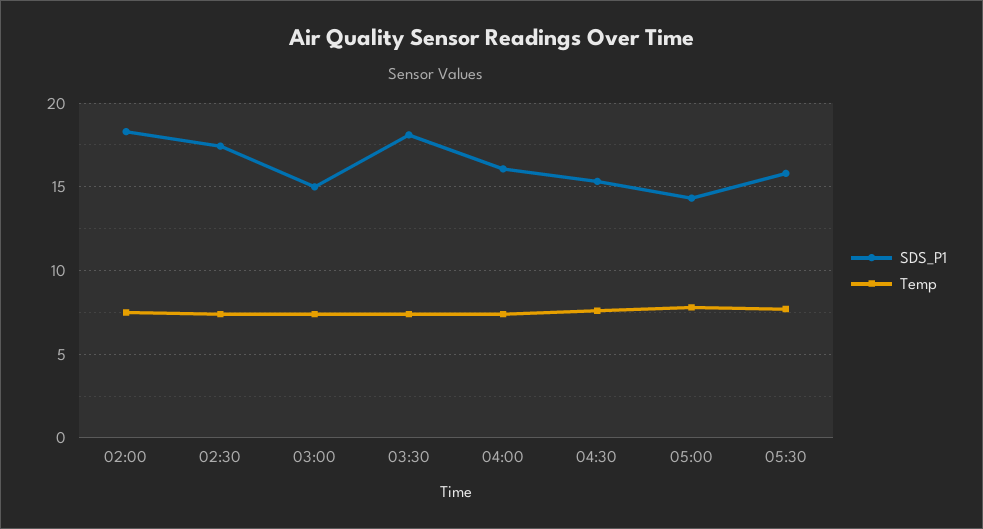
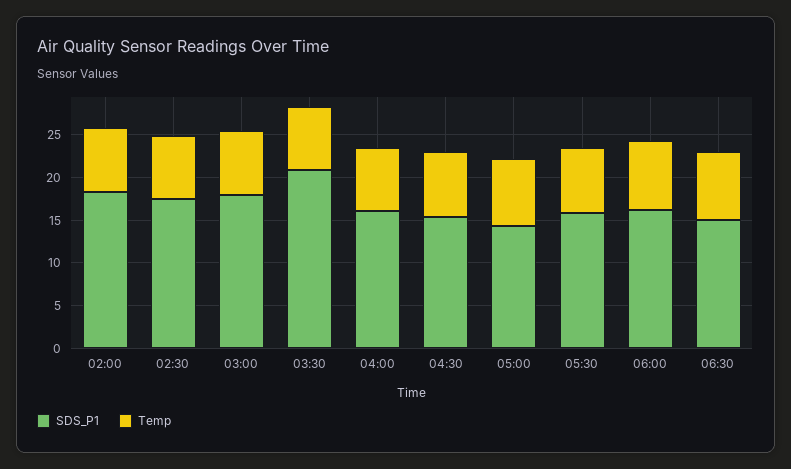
SDS_P1, 03:00: 15 -> 18
SDS_P1, 03:30: 18 -> 21
SDS_P1, 06:00: none -> 16
Temp, 06:00: none -> 8
SDS_P1, 06:30: none -> 15
Temp, 06:30: none -> 8

